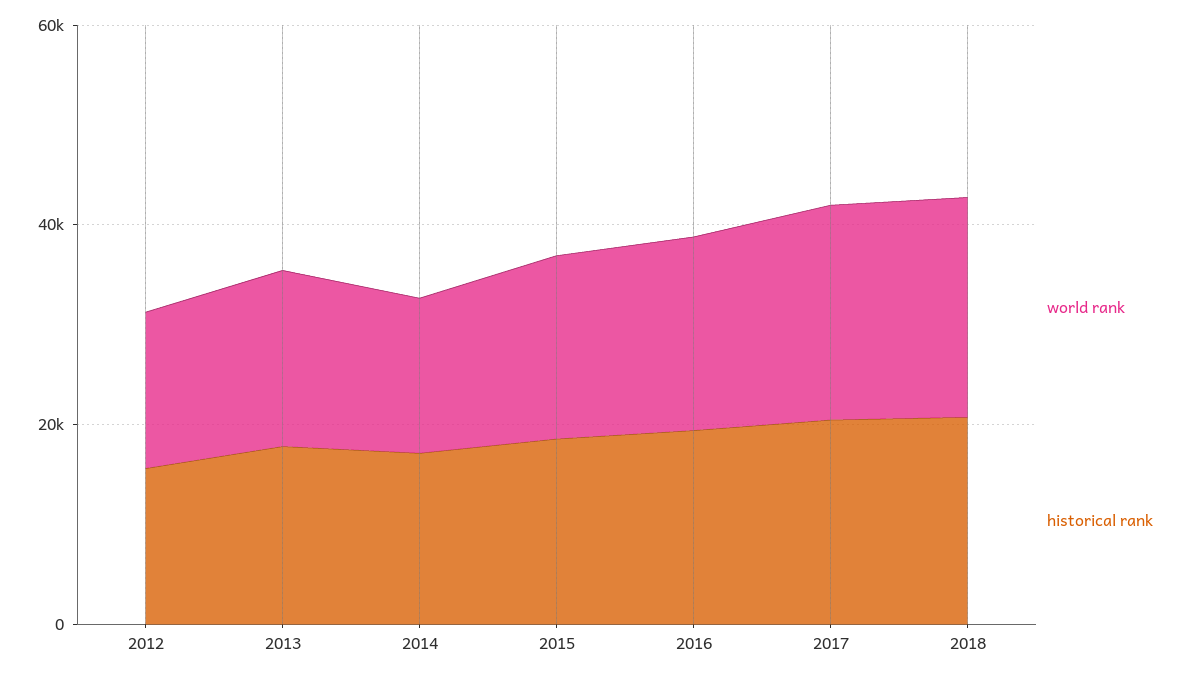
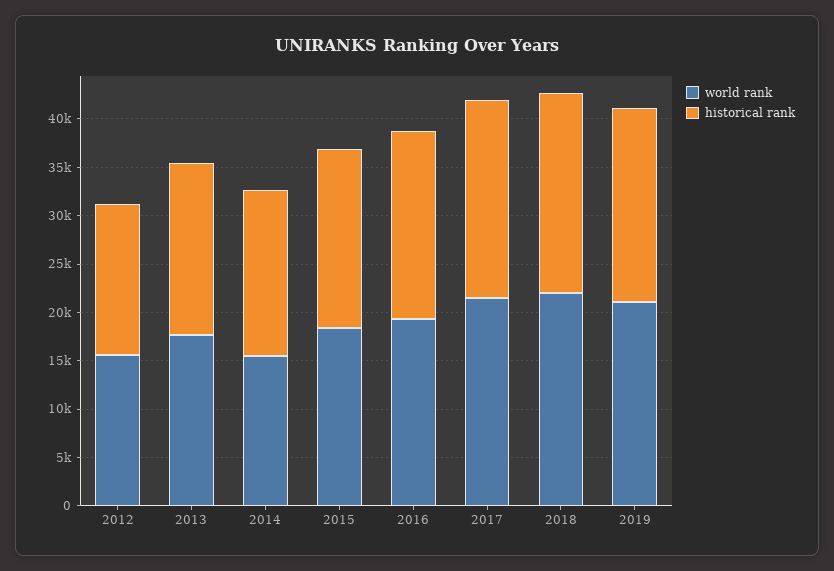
world rank, 2019: none -> 21000
historical rank, 2019: none -> 20000

